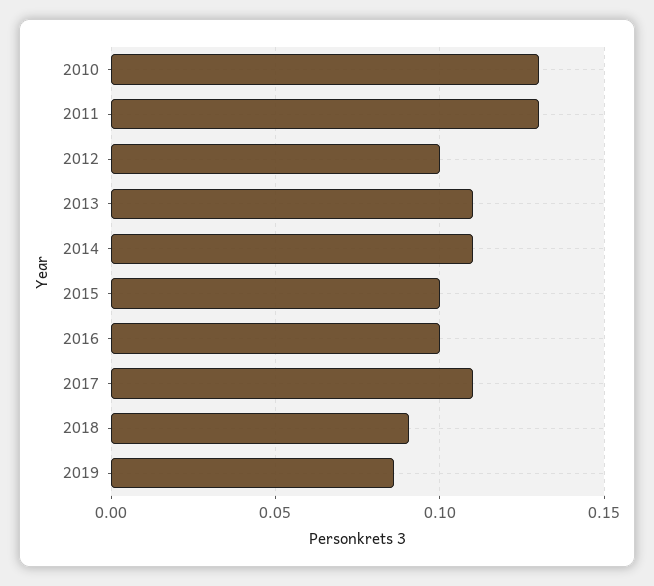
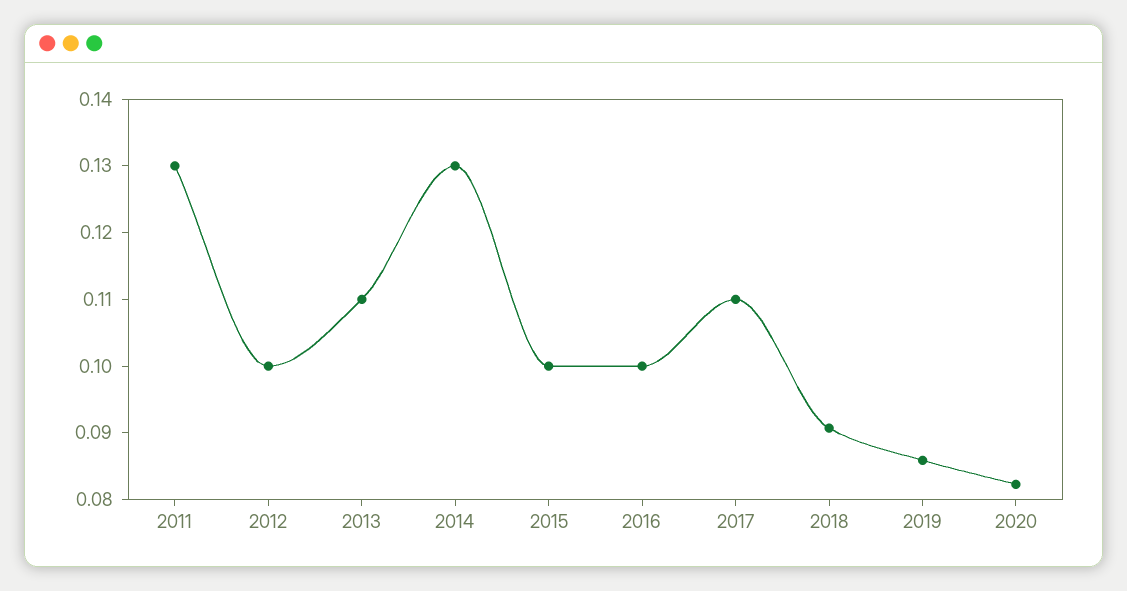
2010: 0.13 -> none
2014: 0.11 -> 0.13
2020: none -> 0.082

